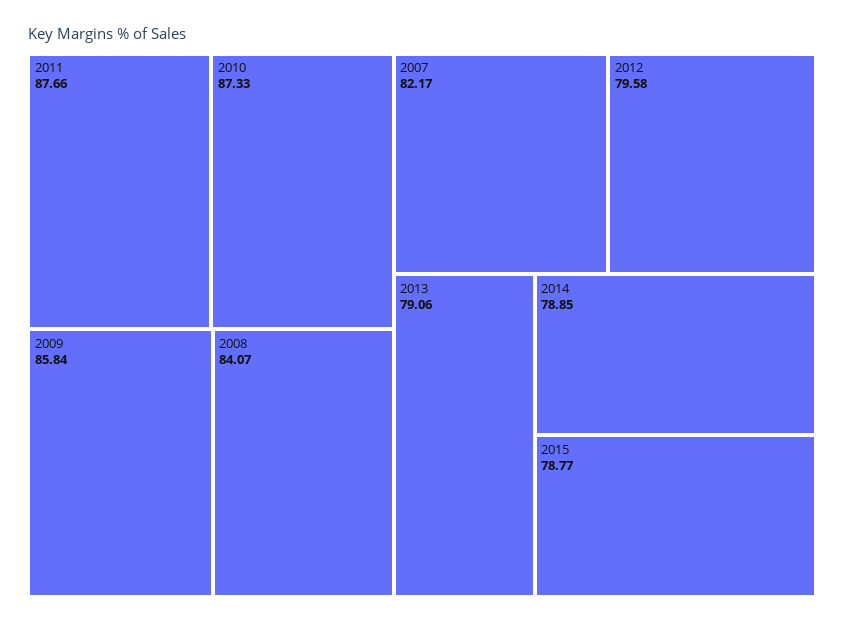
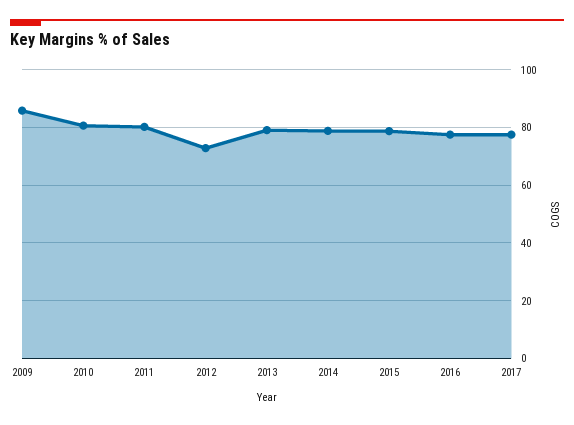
2011: 87.66 -> 80
2010: 87.33 -> 80
2008: 84.07 -> none
2007: 82.17 -> none
2012: 79.58 -> 72.5
2016: none -> 77.5
2017: none -> 77.5

